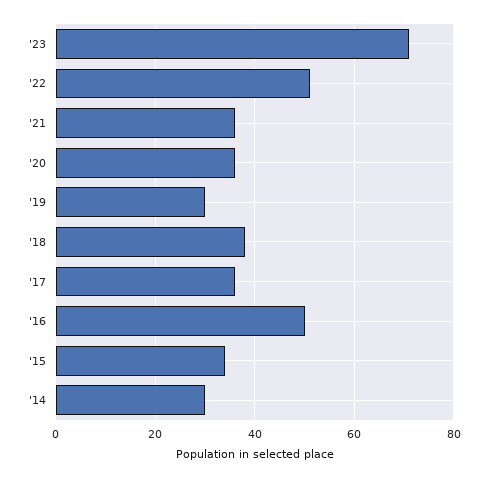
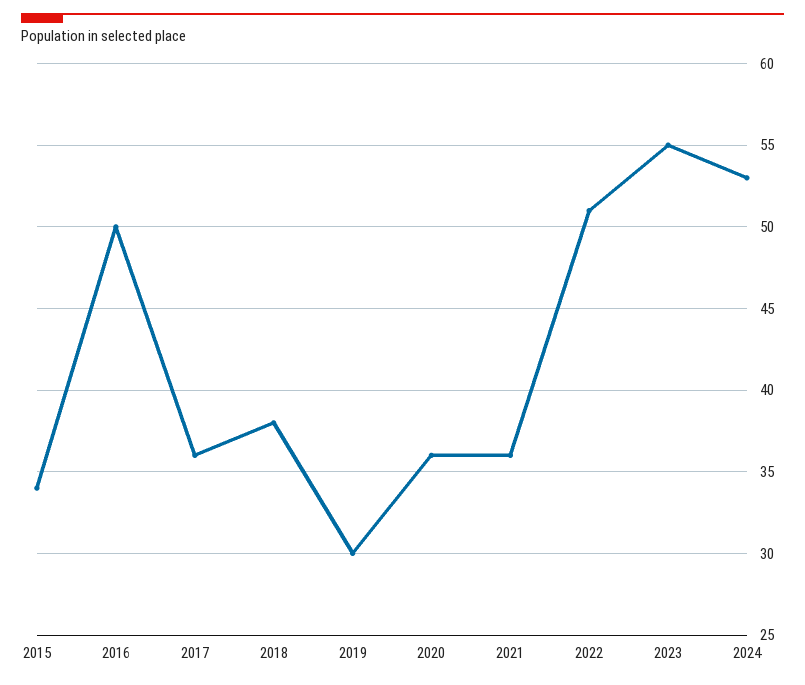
'23: 70 -> 55
'14: 30 -> none
2024: none -> 53

